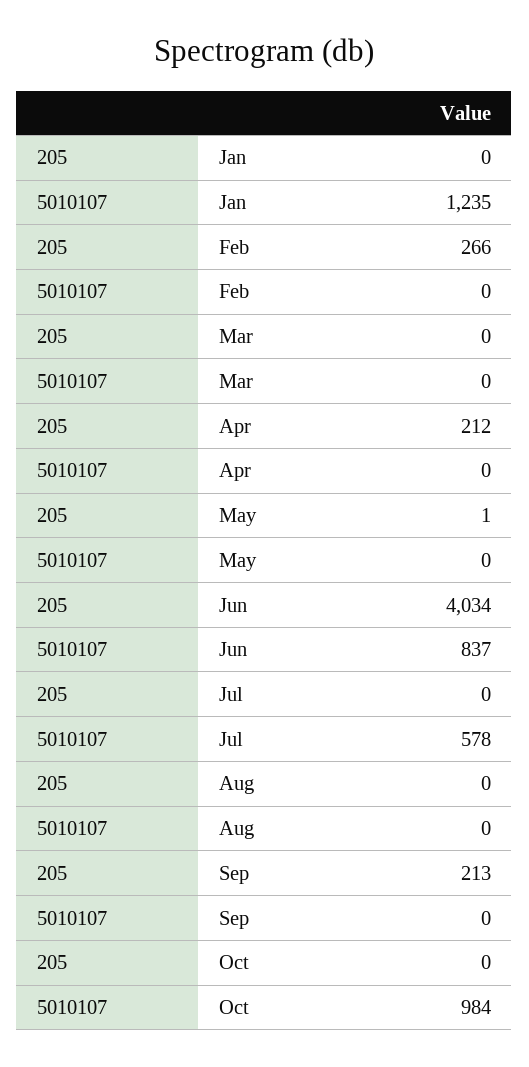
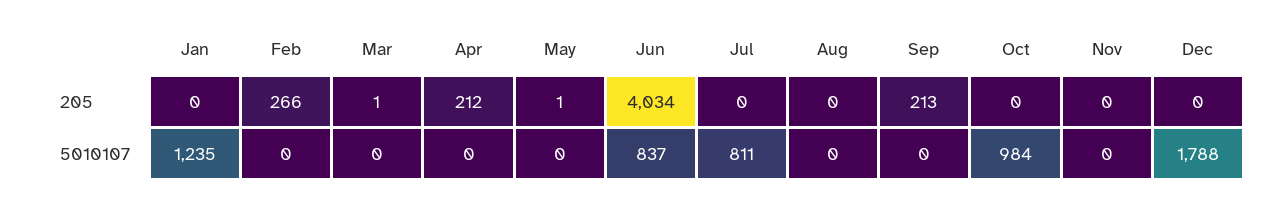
205, Mar: 0 -> 1
5010107, Jul: 578 -> 811
205, Nov: none -> 0
205, Dec: none -> 0
5010107, Nov: none -> 0
5010107, Dec: none -> 1788

